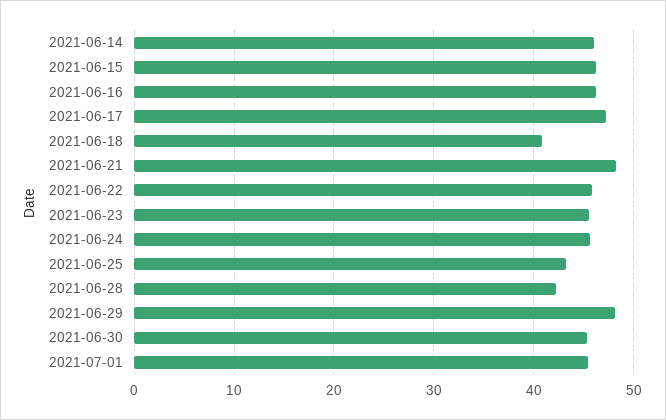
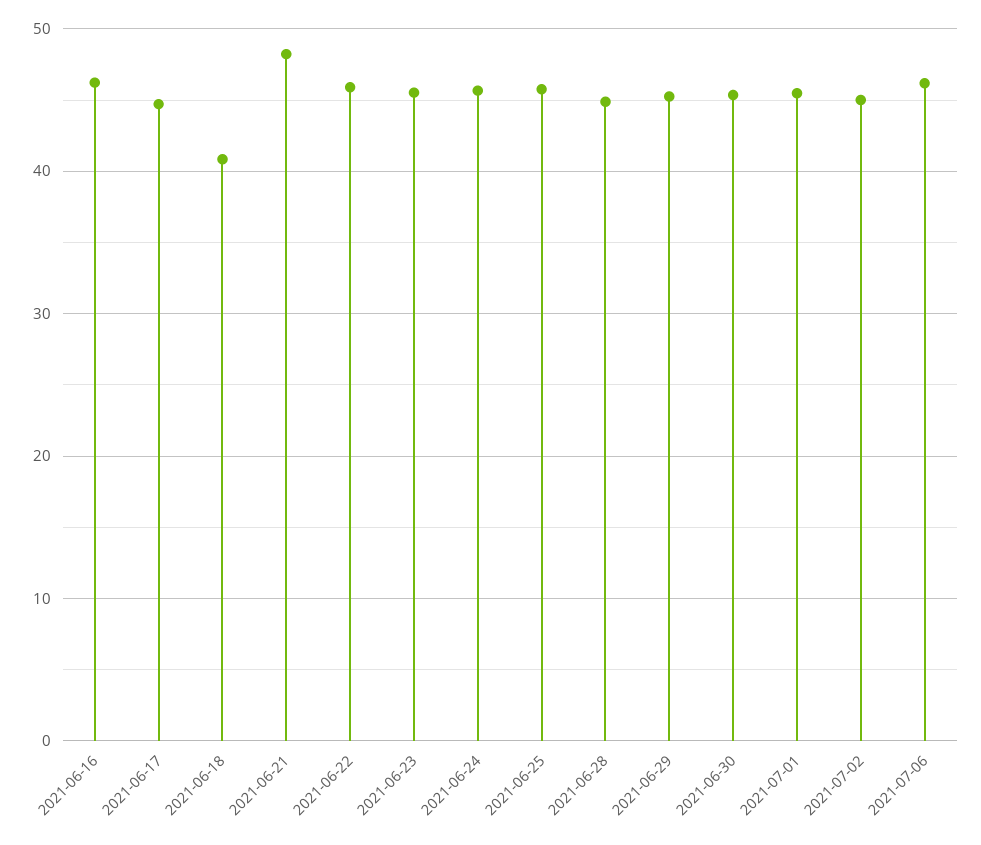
2021-06-14: 46 -> none
2021-06-15: 46 -> none
2021-06-17: 47 -> 45
2021-06-25: 43 -> 46
2021-06-28: 42 -> 45
2021-06-29: 48 -> 45
2021-07-02: none -> 45
2021-07-06: none -> 46

